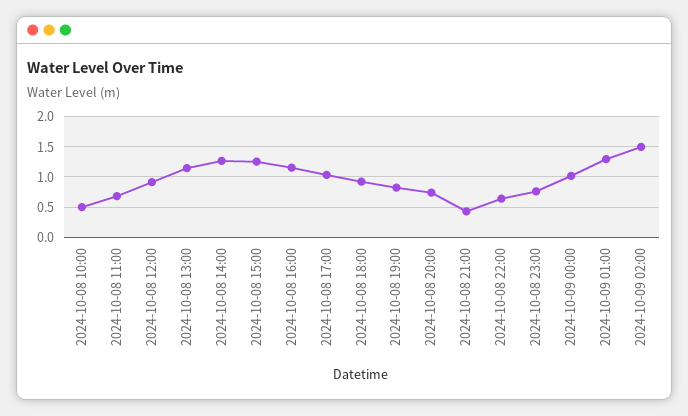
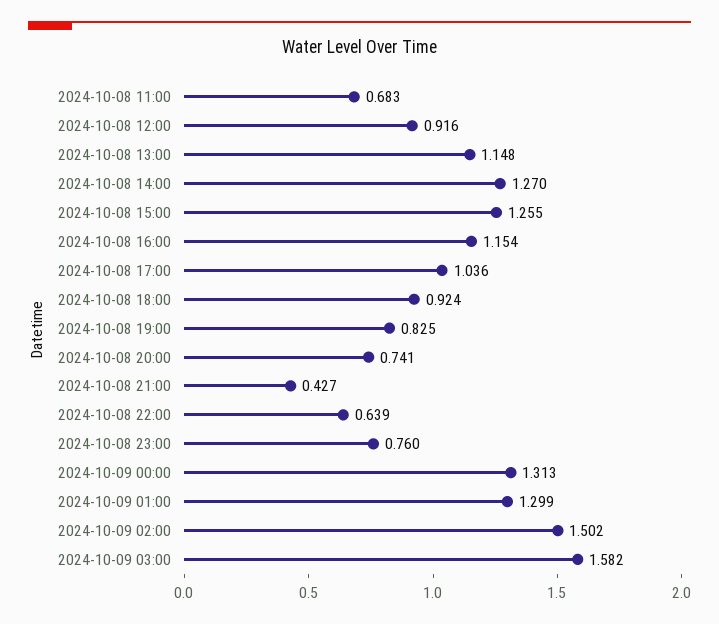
2024-10-08 10:00: 0.5 -> none
2024-10-09 00:00: 1 -> 1.313
2024-10-09 03:00: none -> 1.582

